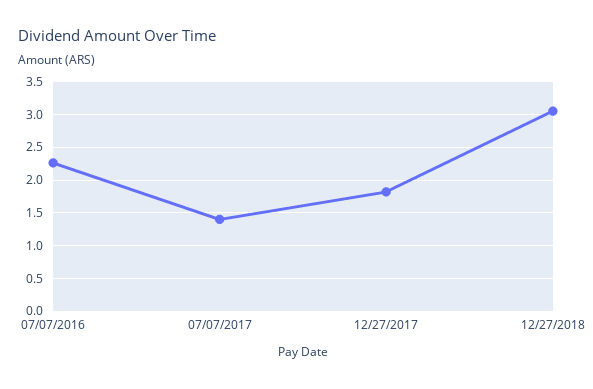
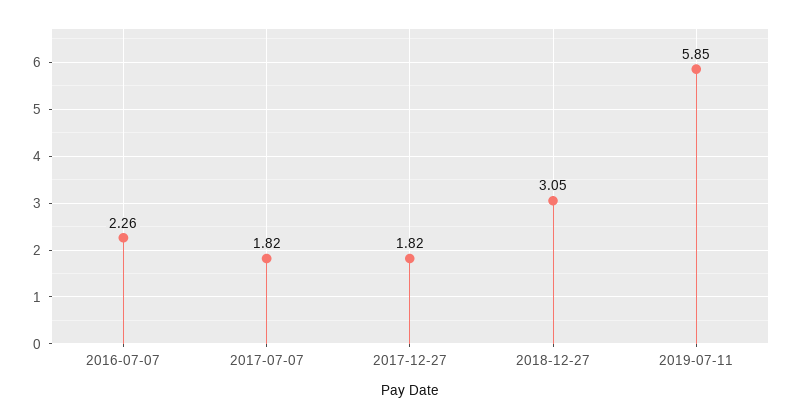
07/07/2017: 1.4 -> 1.82
2019-07-11: none -> 5.85

